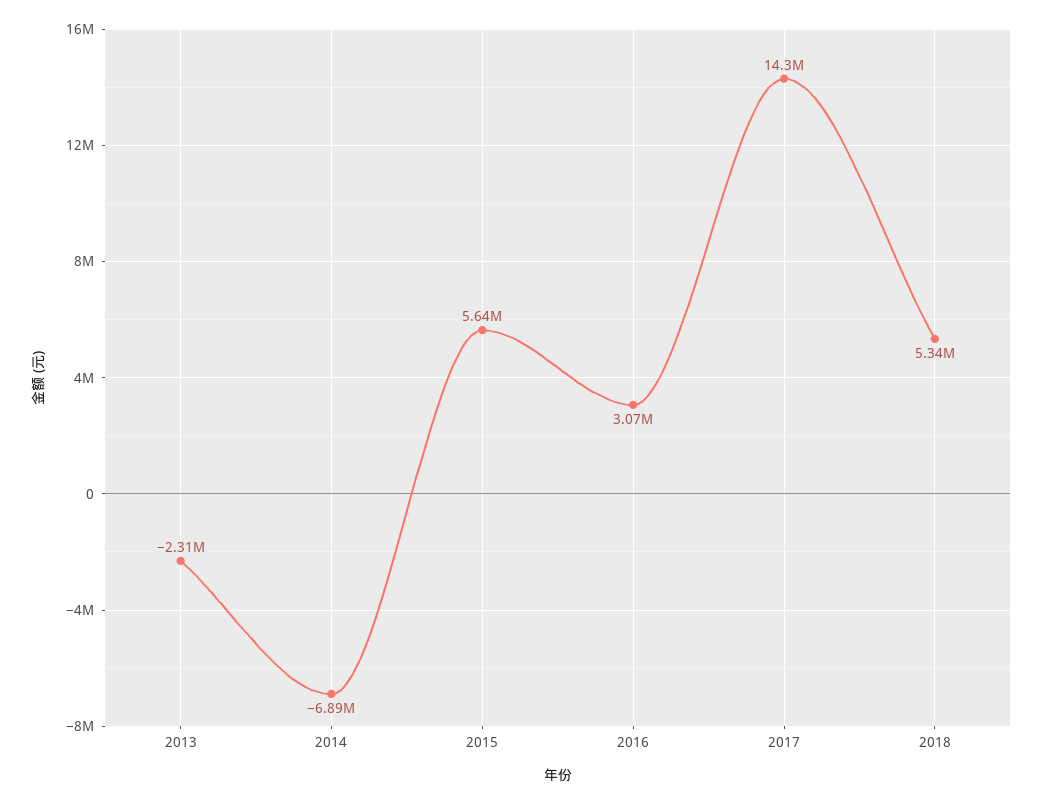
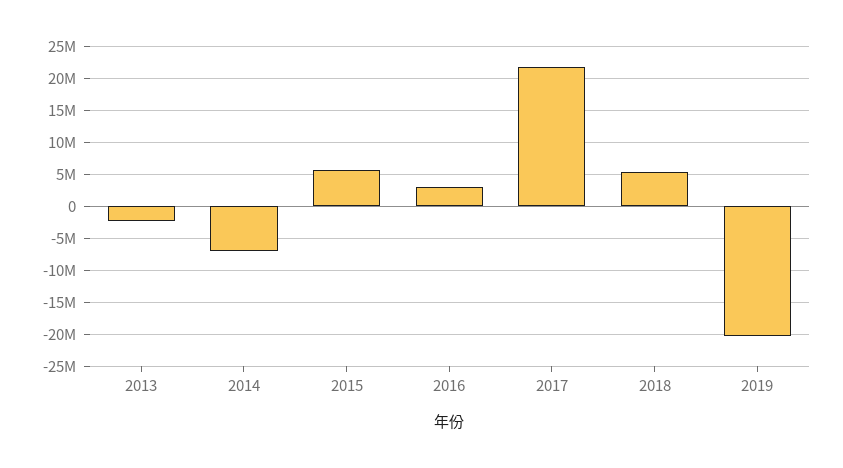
2017: 14300000 -> 22000000
2019: none -> -20000000

